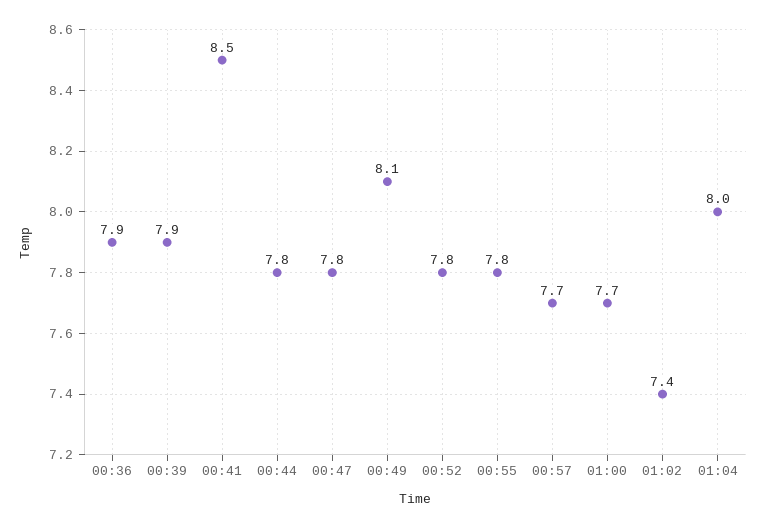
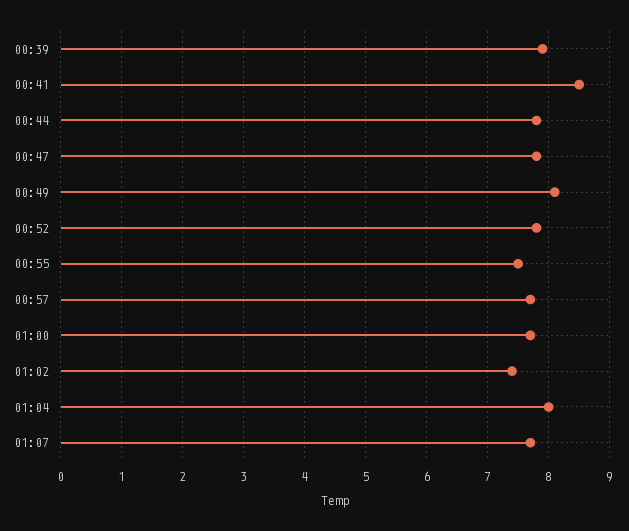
00:36: 7.9 -> none
00:55: 7.8 -> 7.5
01:07: none -> 7.7

